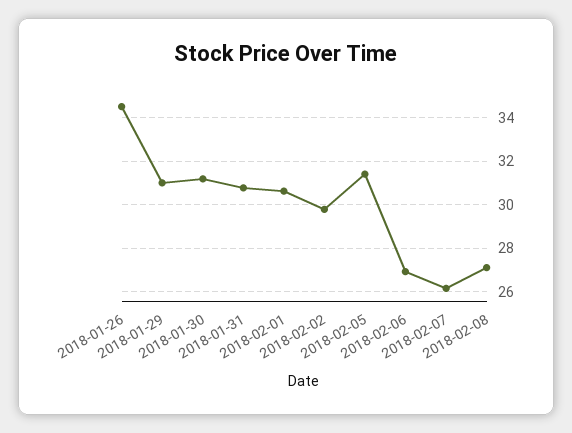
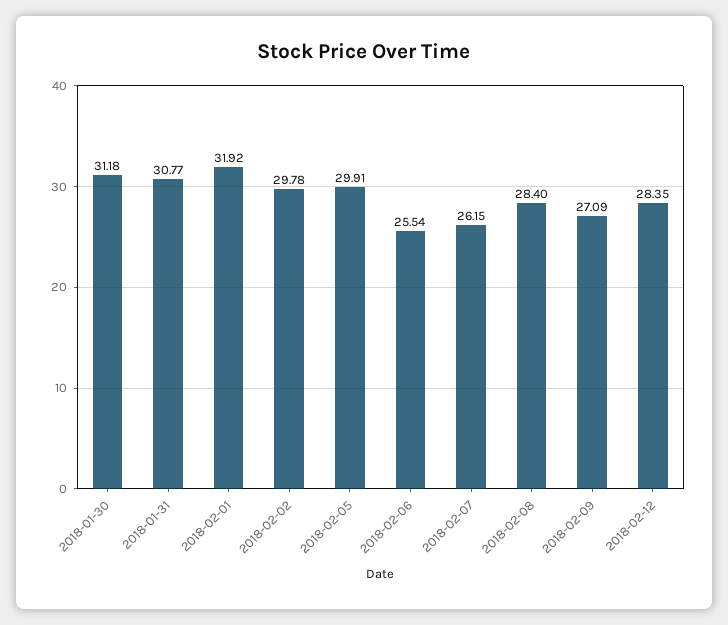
2018-01-26: 34.5 -> none
2018-01-29: 31 -> none
2018-02-01: 30.5 -> 31.92
2018-02-05: 31.5 -> 29.91
2018-02-06: 27 -> 25.54
2018-02-08: 27 -> 28.4
2018-02-09: none -> 27.09
2018-02-12: none -> 28.35

